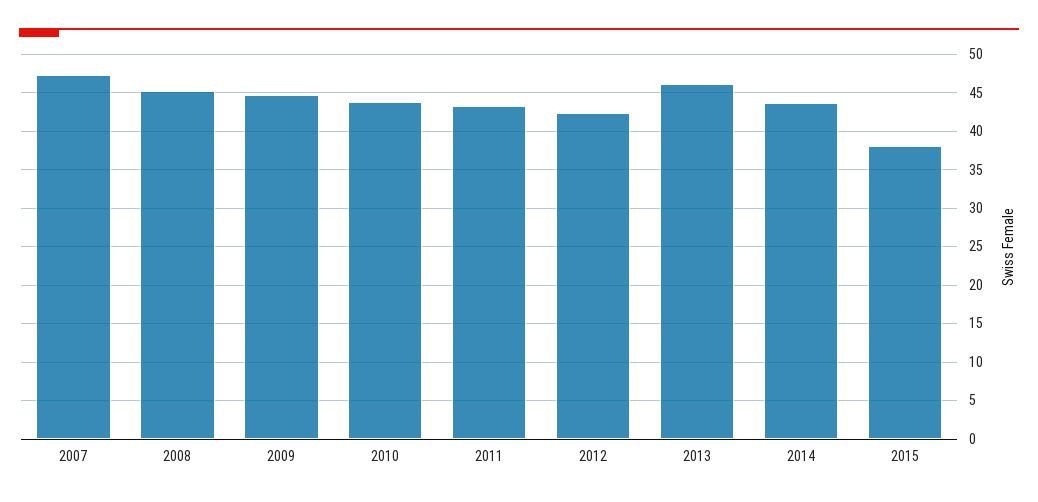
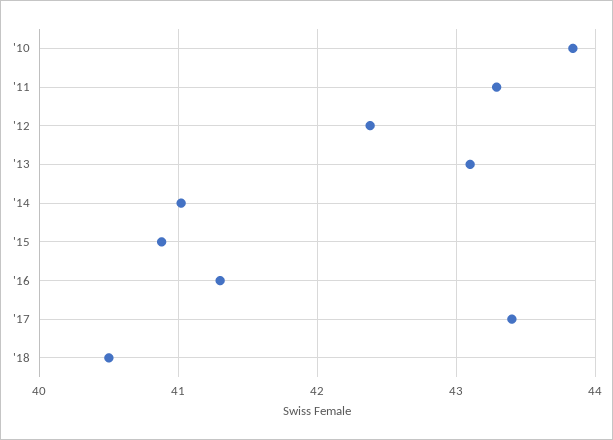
2007: 47 -> none
2008: 45 -> none
2009: 45 -> none
2013: 46 -> 43.1
2014: 44 -> 41
2015: 38 -> 40.9
'16: none -> 41.3
'17: none -> 43.4
'18: none -> 40.5

